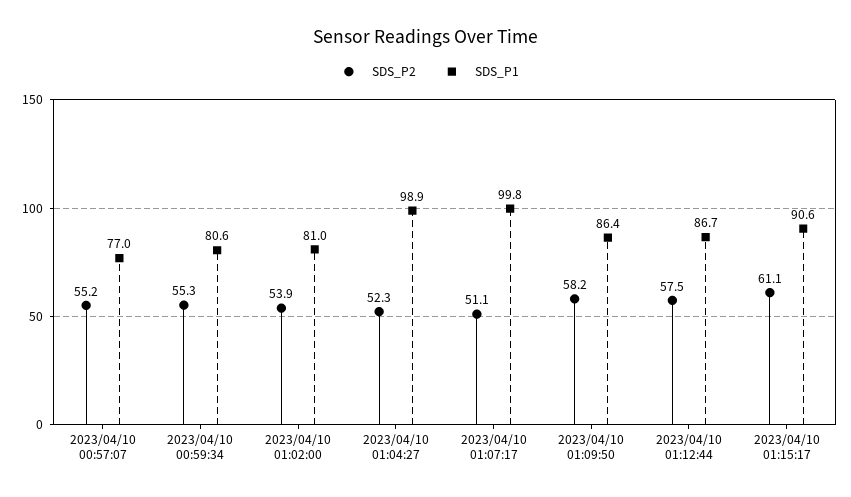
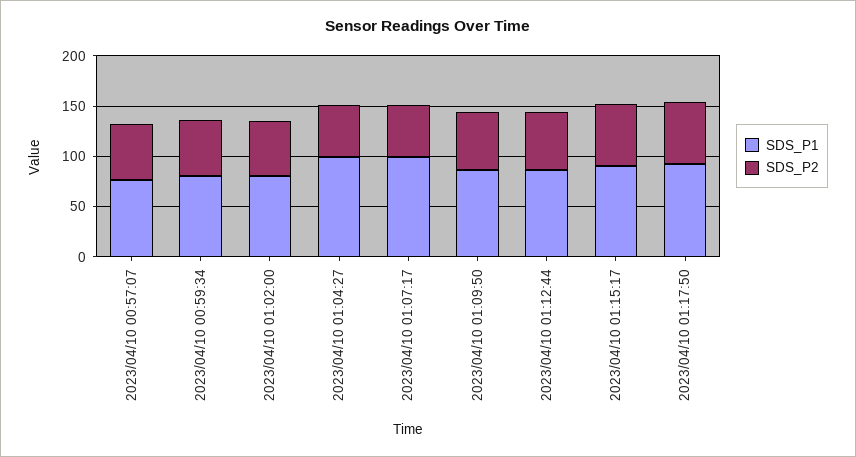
SDS_P1, 2023/04/10 01:17:50: none -> 90
SDS_P2, 2023/04/10 01:17:50: none -> 60

